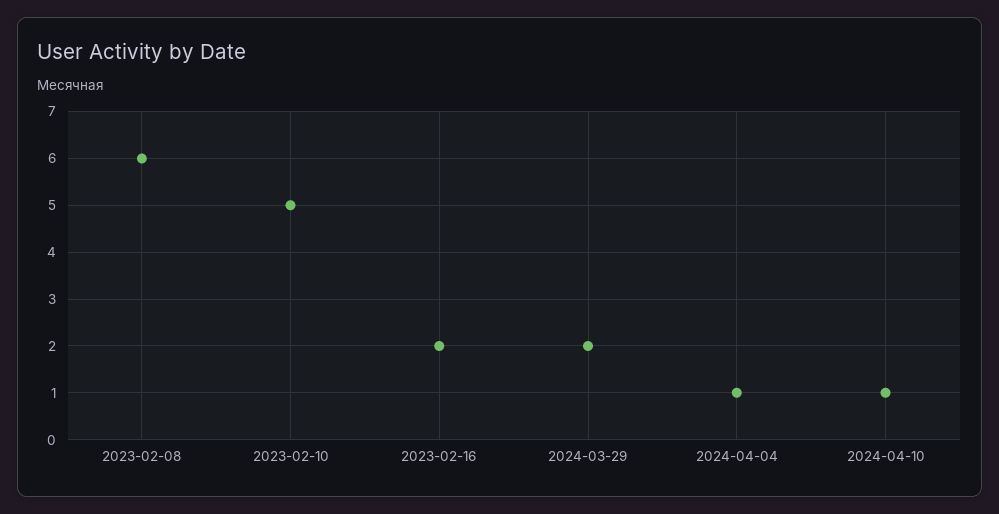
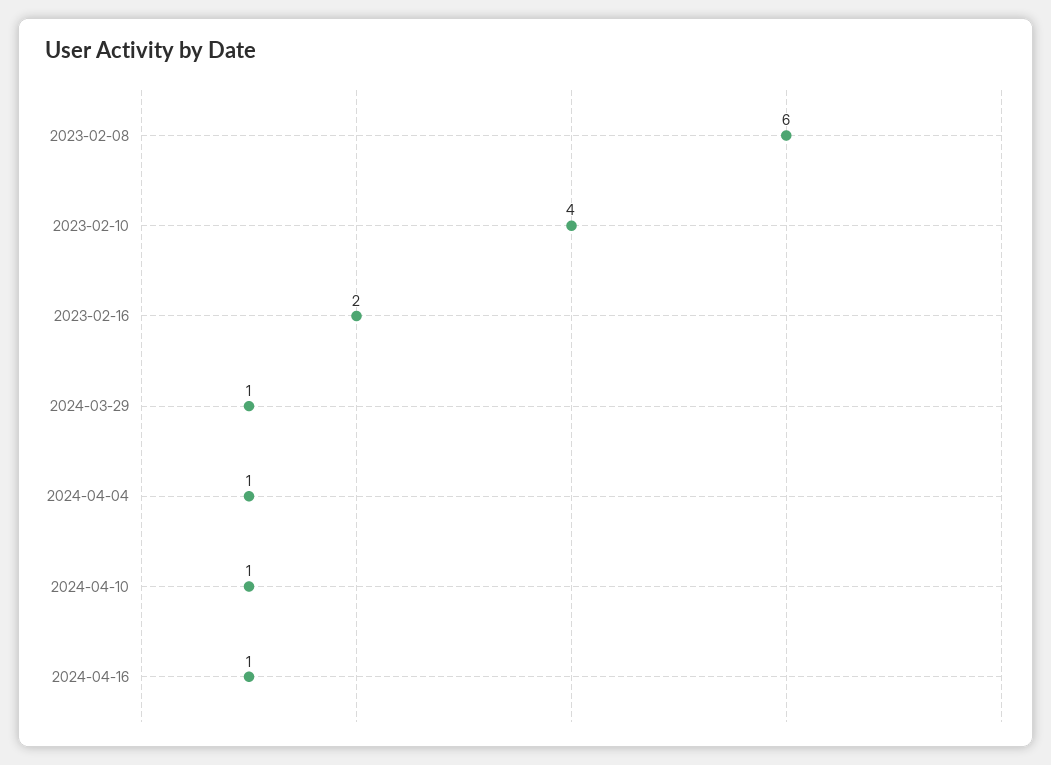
2023-02-10: 5 -> 4
2024-03-29: 2 -> 1
2024-04-16: none -> 1

